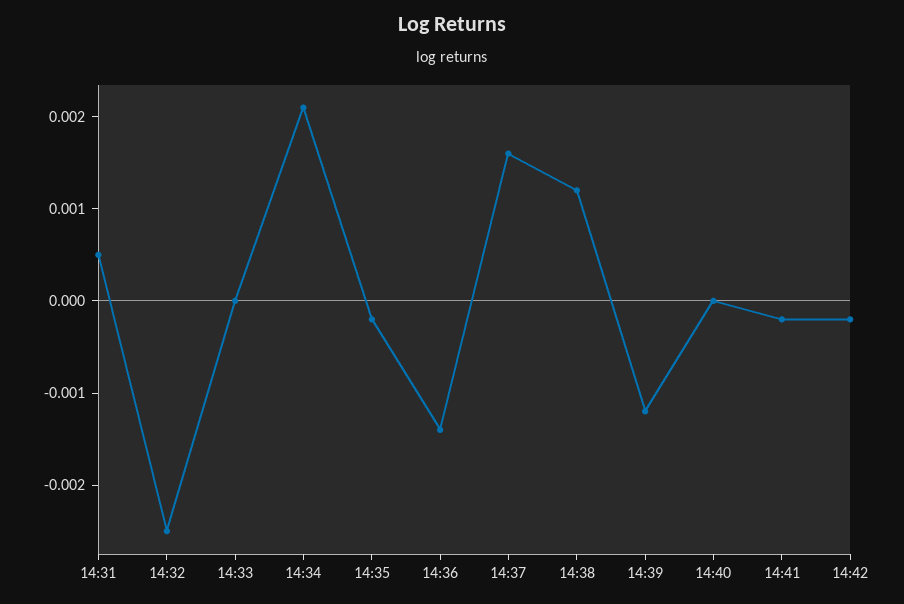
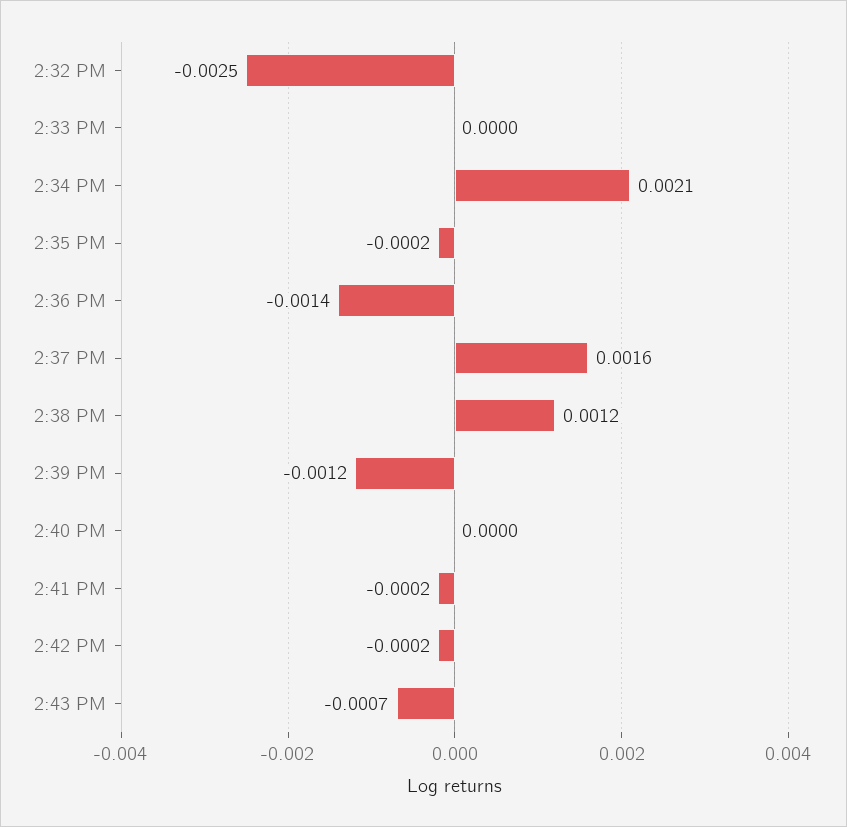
14:31: 0.0005 -> none
2:43 PM: none -> -0.0007

